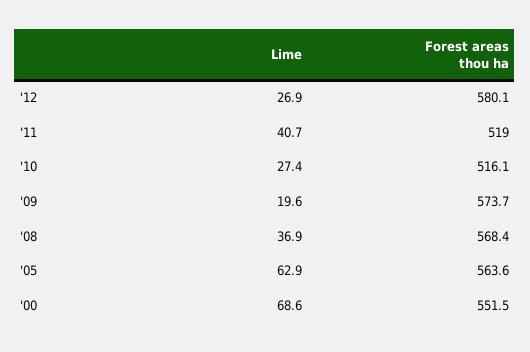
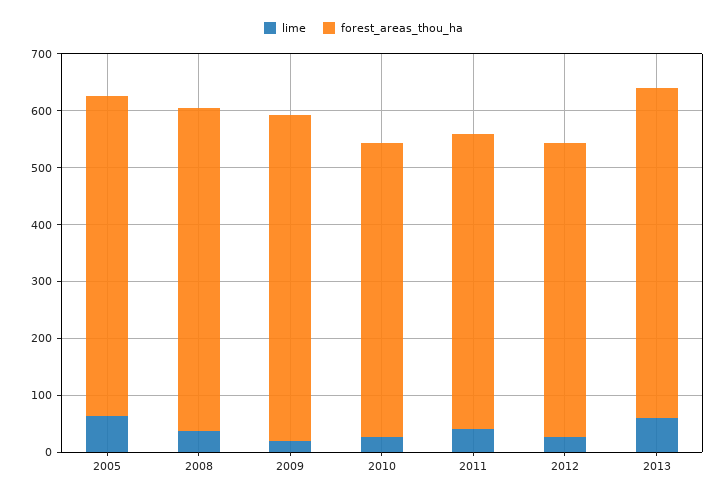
Forest areas thou ha, '12: 580.1 -> 520
Lime, '00: 68.6 -> none
Forest areas thou ha, '00: 551.5 -> none
Lime, 2013: none -> 60
Forest areas thou ha, 2013: none -> 580

